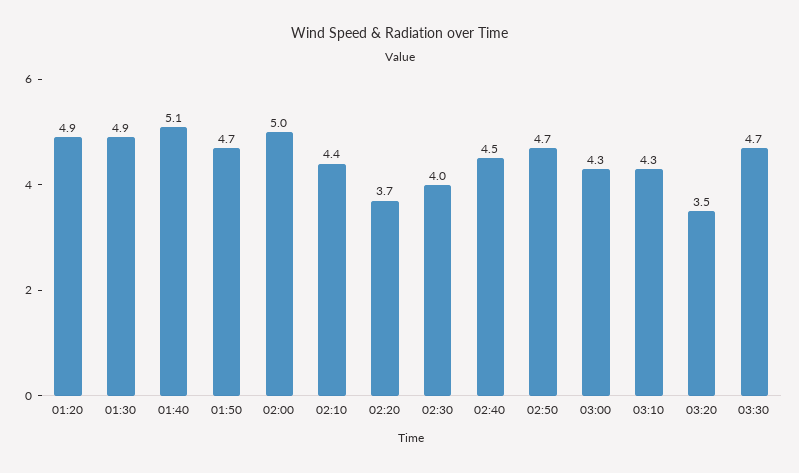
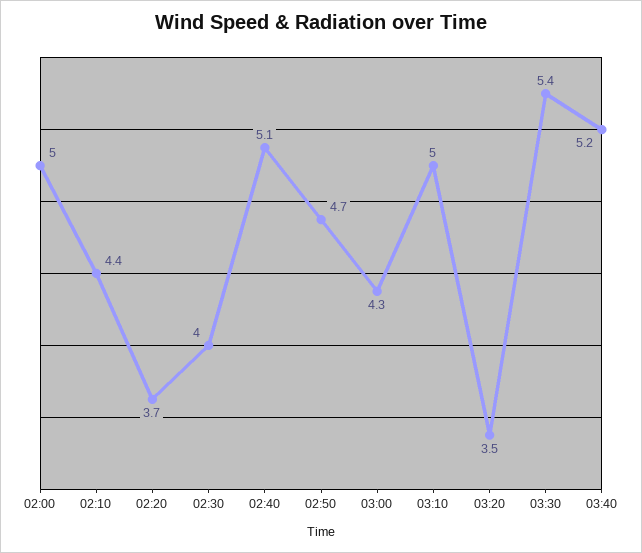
01:20: 4.9 -> none
01:30: 4.9 -> none
01:40: 5.1 -> none
01:50: 4.7 -> none
02:40: 4.5 -> 5.1
03:10: 4.3 -> 5
03:30: 4.7 -> 5.4
03:40: none -> 5.2

